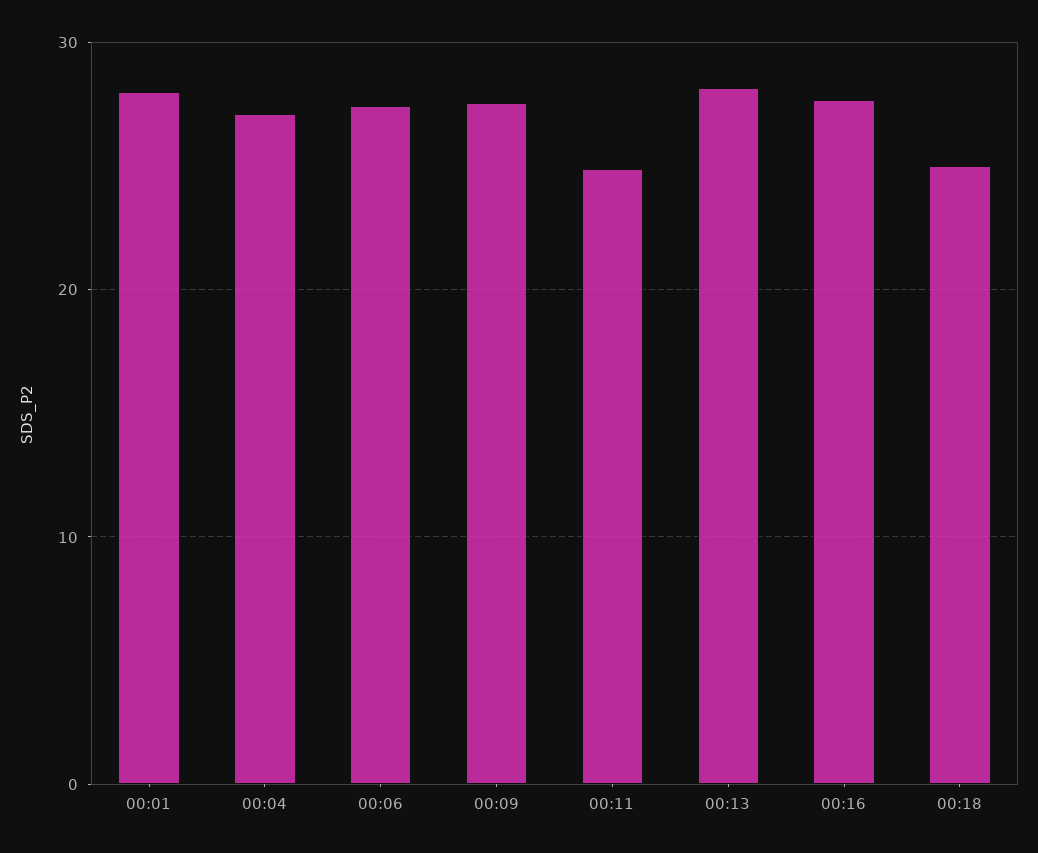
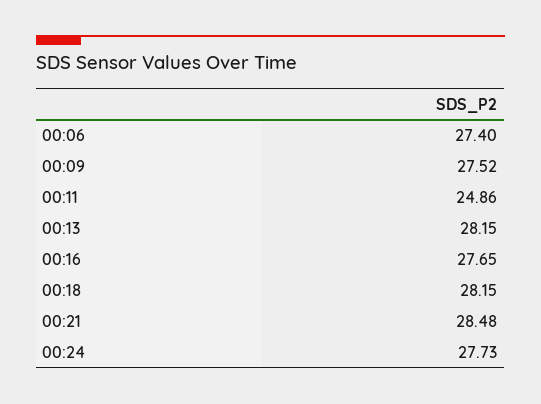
00:01: 28 -> none
00:04: 27 -> none
00:18: 25 -> 28.15
00:21: none -> 28.48
00:24: none -> 27.73

